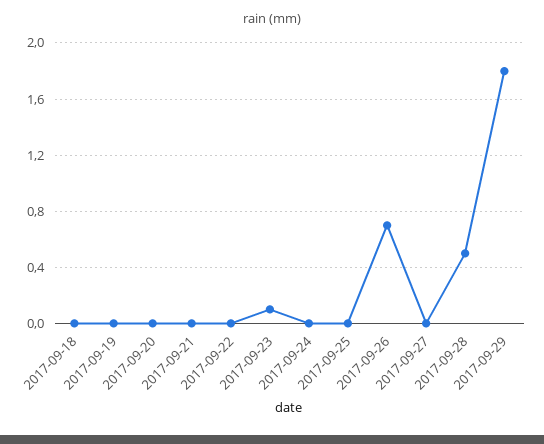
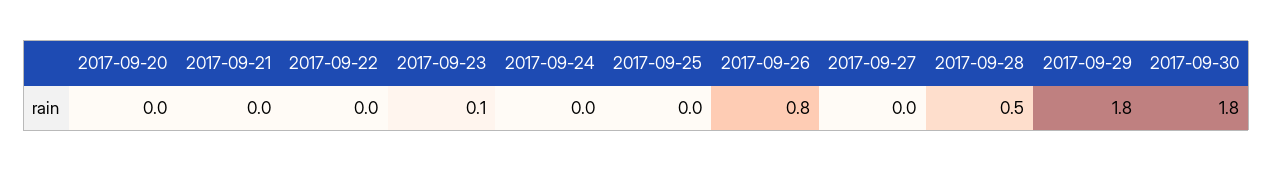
2017-09-18: 0 -> none
2017-09-19: 0 -> none
2017-09-26: 0.7 -> 0.8
2017-09-30: none -> 1.8

